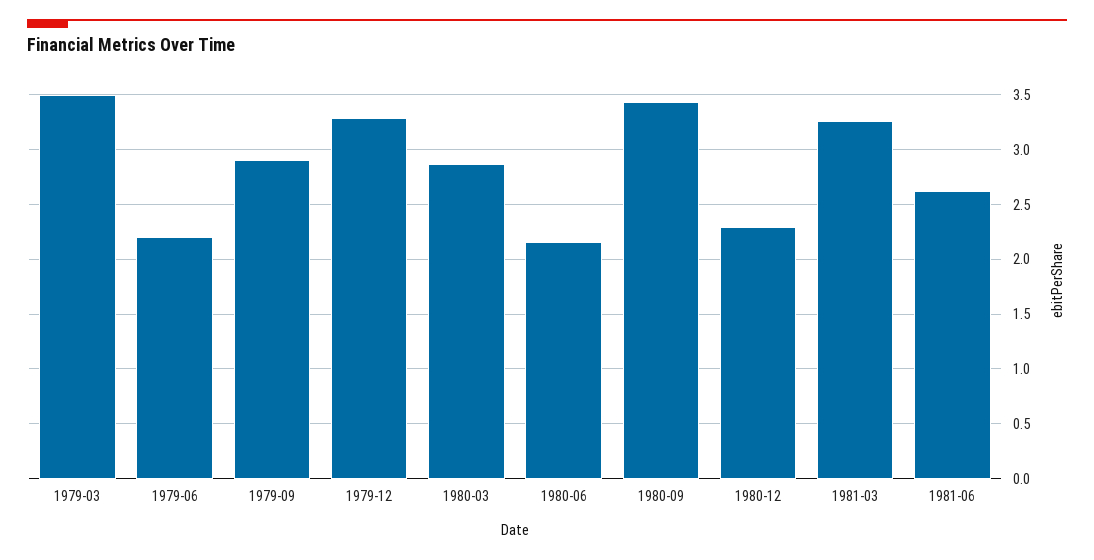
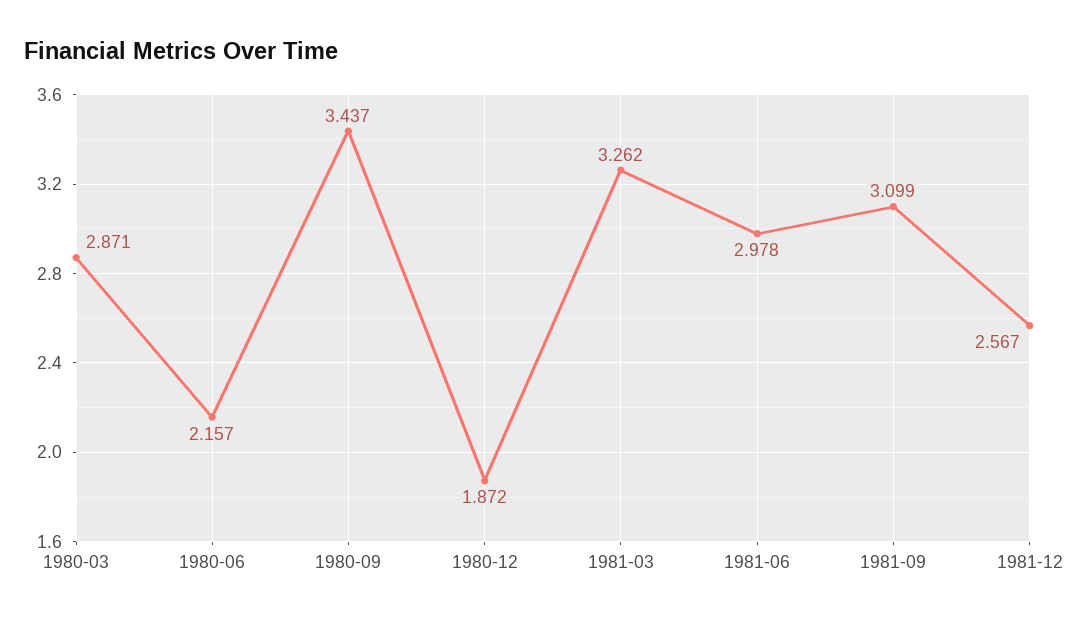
1979-03: 3.5 -> none
1979-06: 2.2 -> none
1979-09: 2.9 -> none
1979-12: 3.3 -> none
1980-12: 2.3 -> 1.872
1981-06: 2.6 -> 2.978
1981-09: none -> 3.099
1981-12: none -> 2.567

